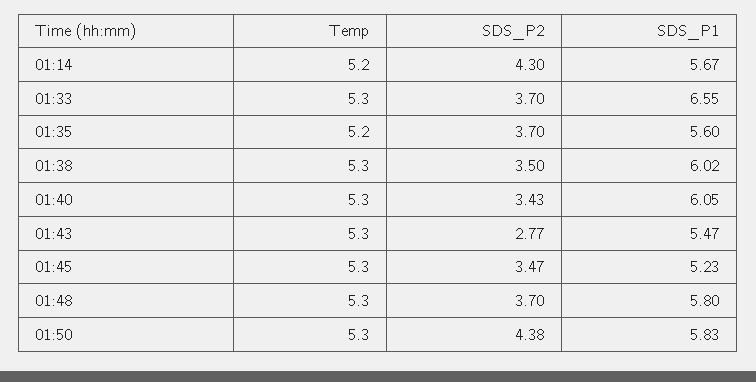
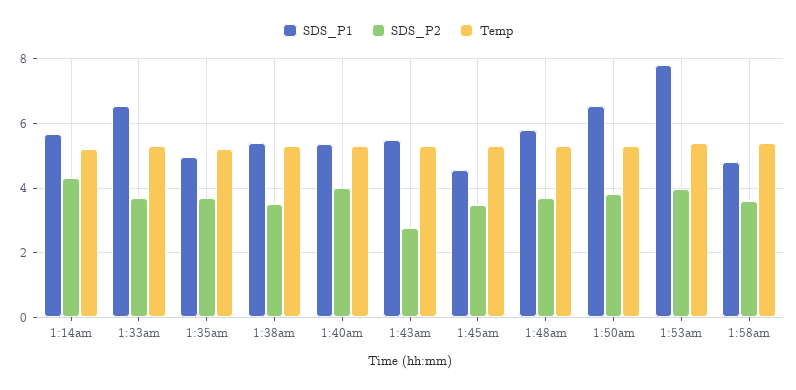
SDS_P1, 01:35: 5.6 -> 5
SDS_P1, 01:38: 6.02 -> 5.4
SDS_P2, 01:40: 3.43 -> 4
SDS_P1, 01:40: 6.05 -> 5.4
SDS_P1, 01:45: 5.23 -> 4.6
SDS_P2, 01:50: 4.38 -> 3.8
SDS_P1, 01:50: 5.83 -> 6.6
SDS_P1, 1:53am: none -> 7.8
SDS_P2, 1:53am: none -> 4
Temp, 1:53am: none -> 5.4
SDS_P1, 1:58am: none -> 4.8
SDS_P2, 1:58am: none -> 3.6
Temp, 1:58am: none -> 5.4

